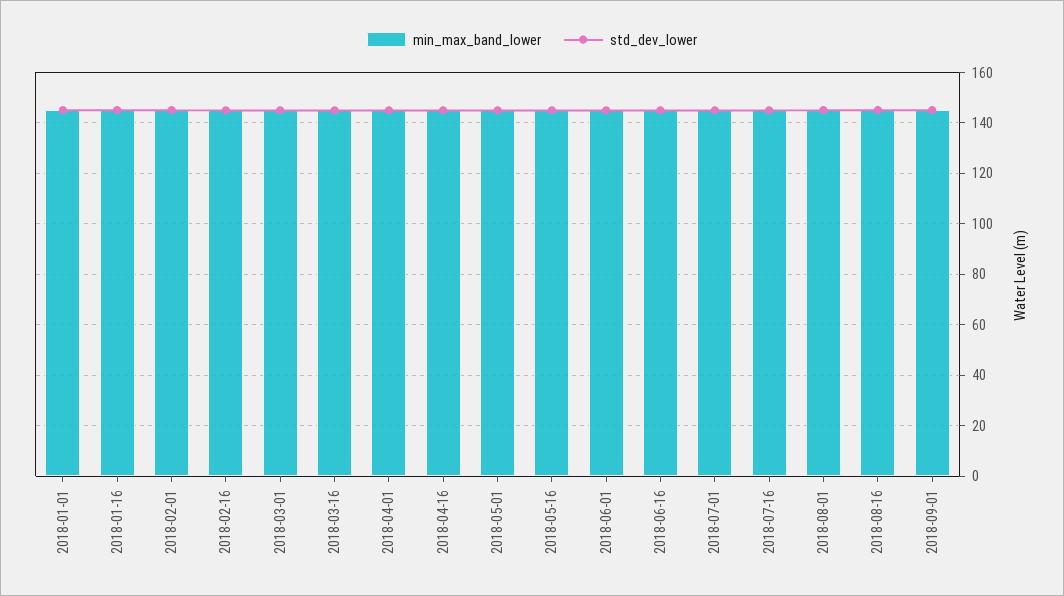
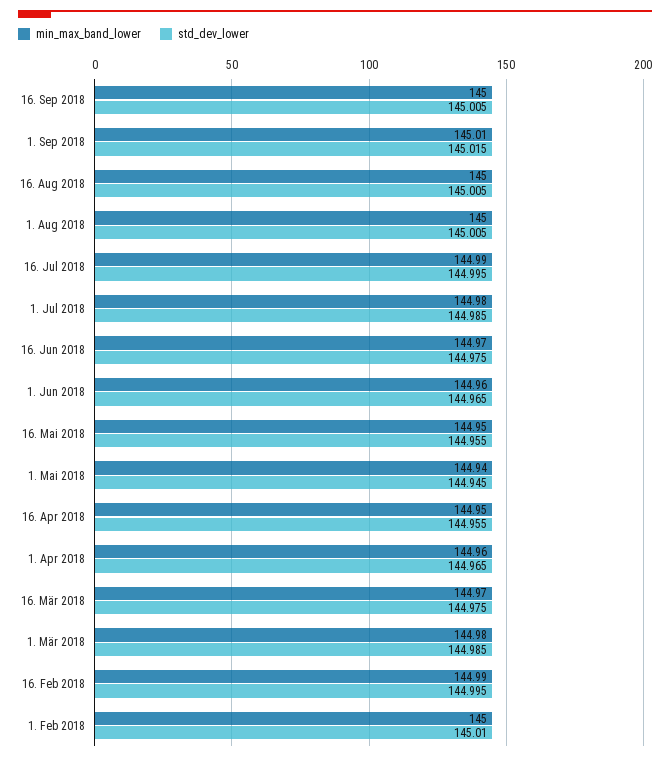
min_max_band_lower, 2018-01-01: 145 -> none
std_dev_lower, 2018-01-01: 145 -> none
min_max_band_lower, 2018-01-16: 145 -> none
std_dev_lower, 2018-01-16: 145 -> none
min_max_band_lower, 16. Sep 2018: none -> 145
std_dev_lower, 16. Sep 2018: none -> 145.005

